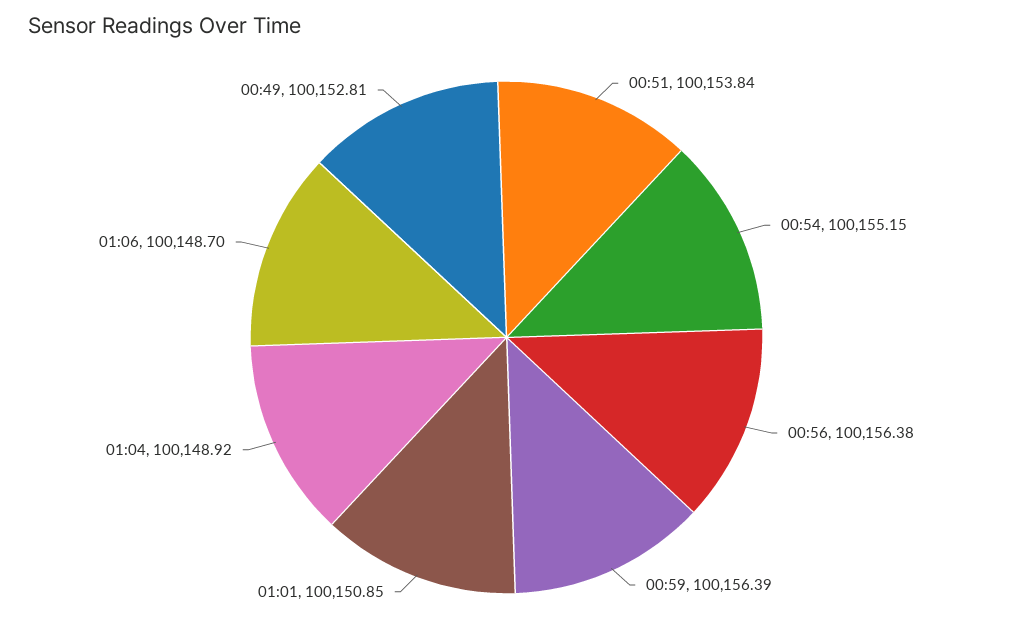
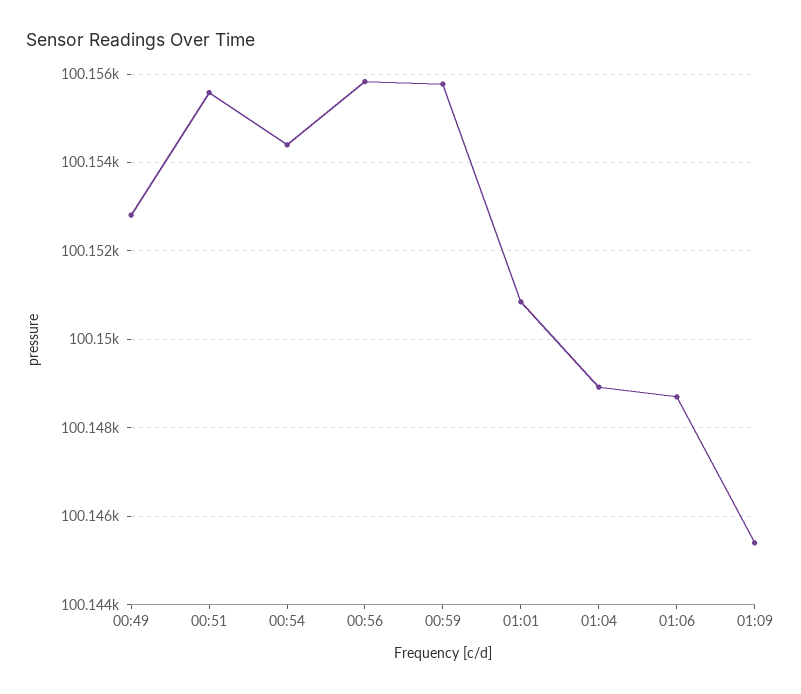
00:51: 100153.84 -> 100155.6
00:54: 100155.15 -> 100154.4
00:56: 100156.38 -> 100155.8
00:59: 100156.39 -> 100155.8
01:09: none -> 100145.4

